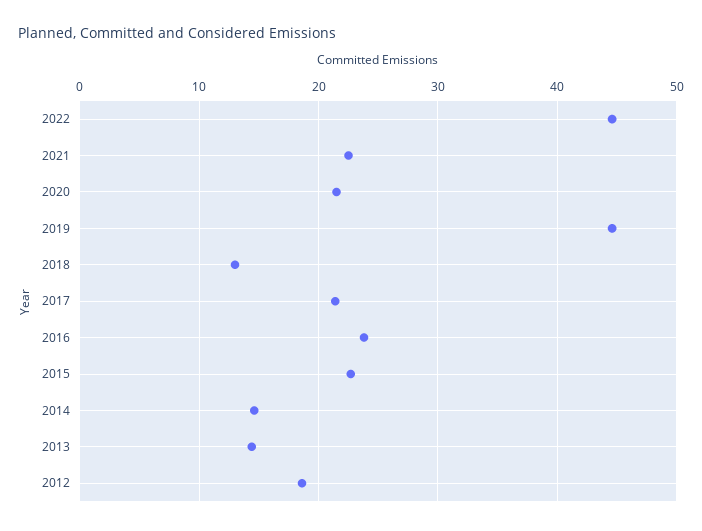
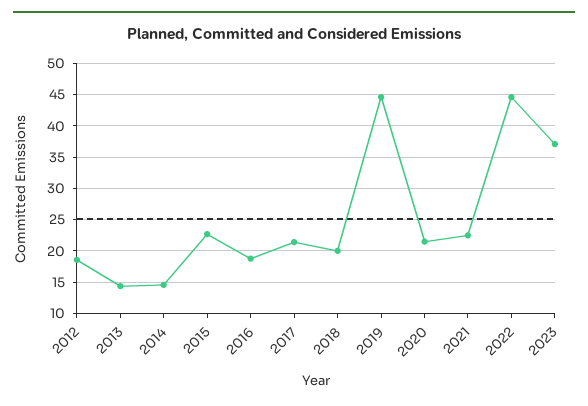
2018: 13 -> 20
2016: 24 -> 19
2023: none -> 37

